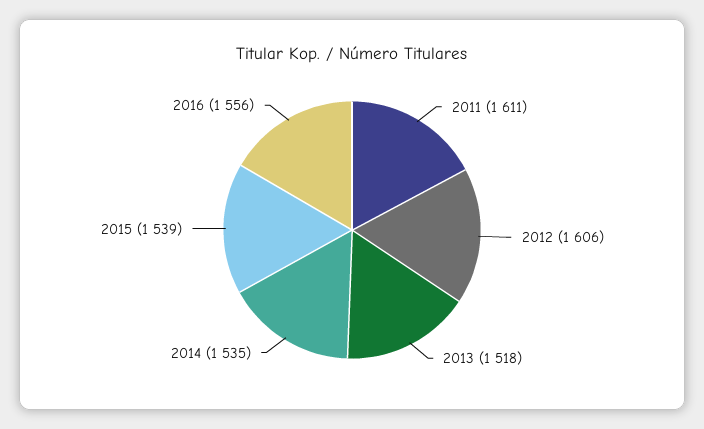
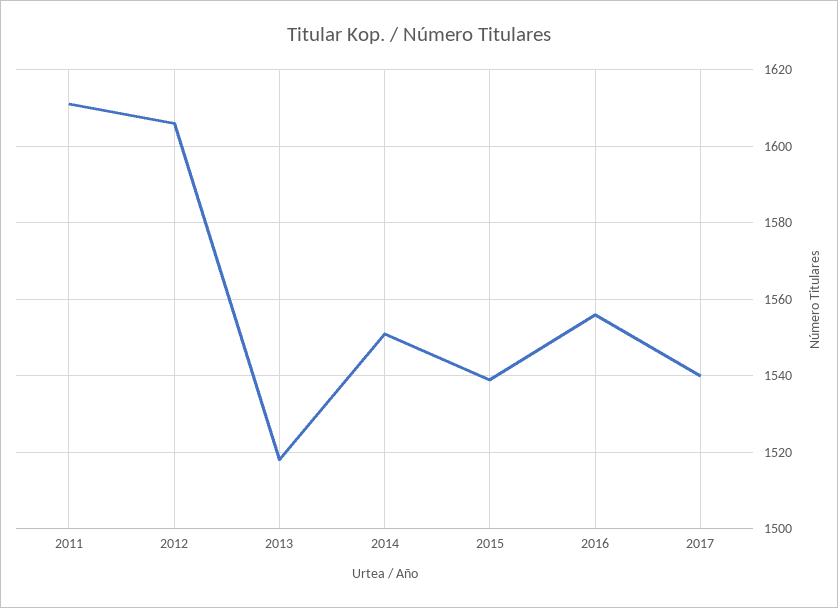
2014: 1535 -> 1550
2017: none -> 1540

